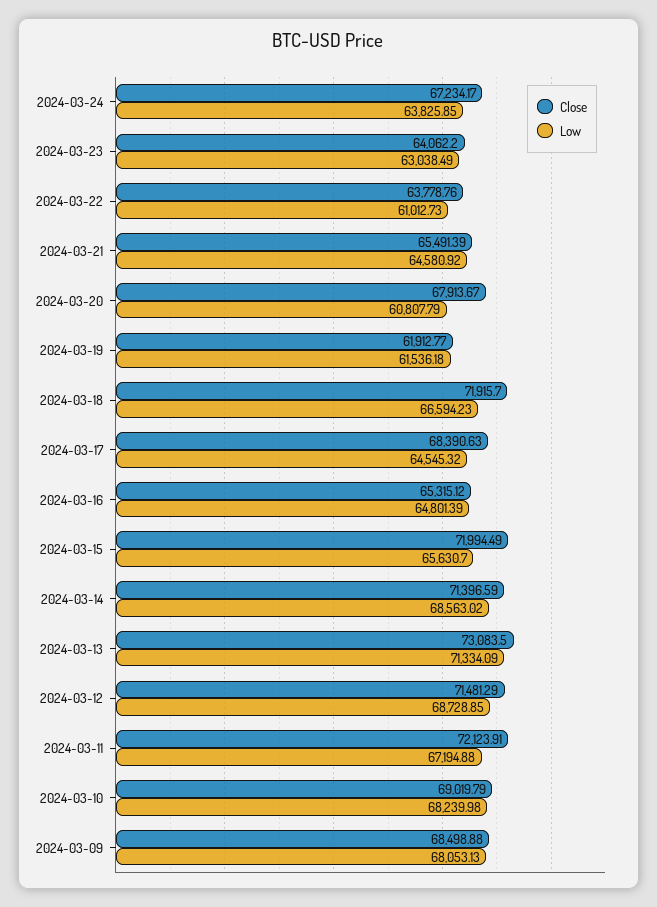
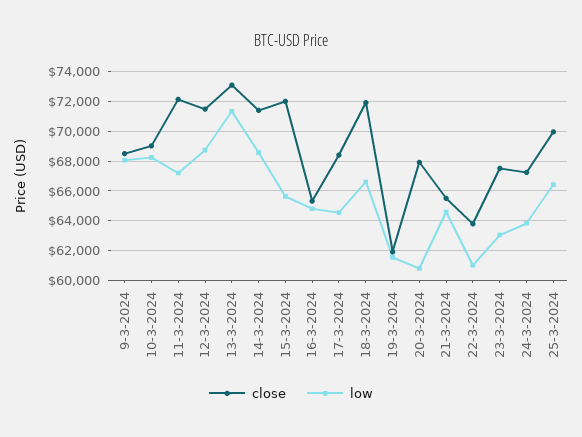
Close, 2024-03-23: 64062.2 -> 67500
Close, 25-3-2024: none -> 70000
Low, 25-3-2024: none -> 66500

